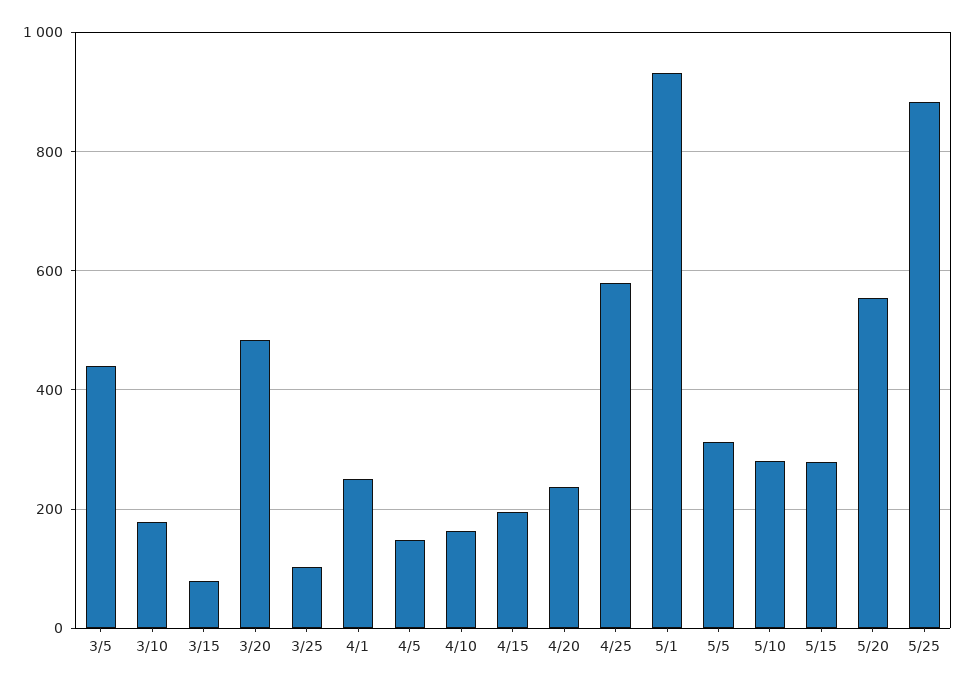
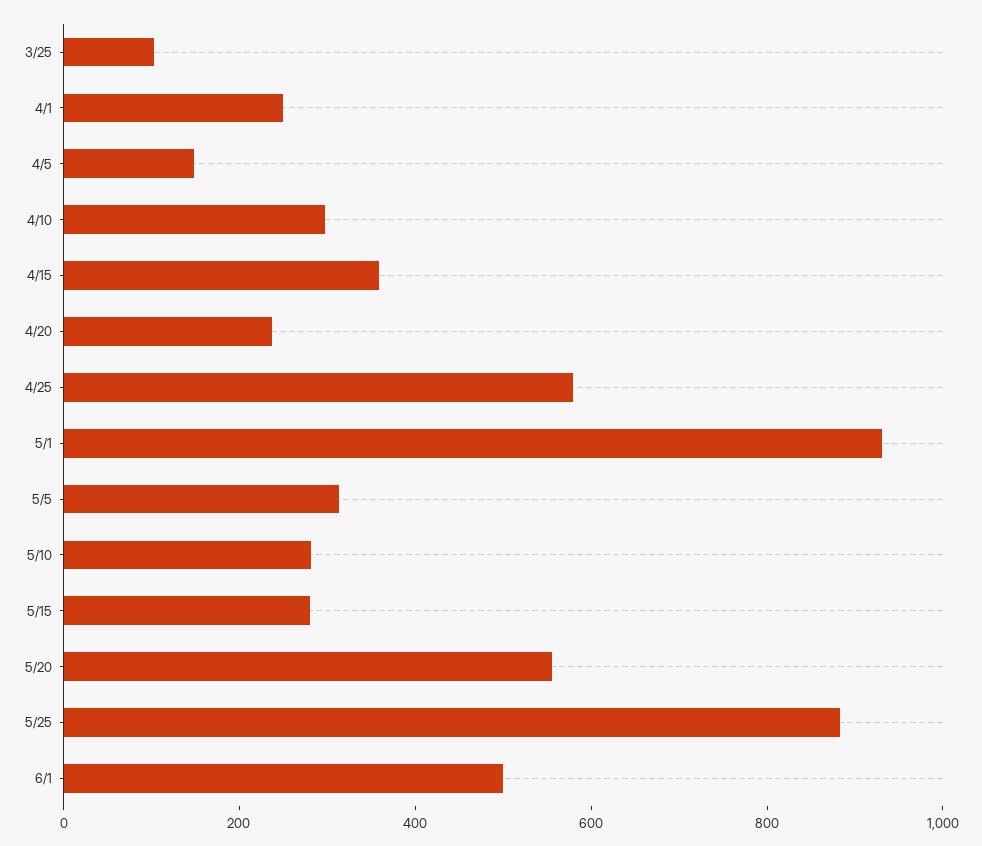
3/5: 440 -> none
3/10: 180 -> none
3/15: 80 -> none
3/20: 480 -> none
4/10: 160 -> 300
4/15: 200 -> 350
6/1: none -> 500

